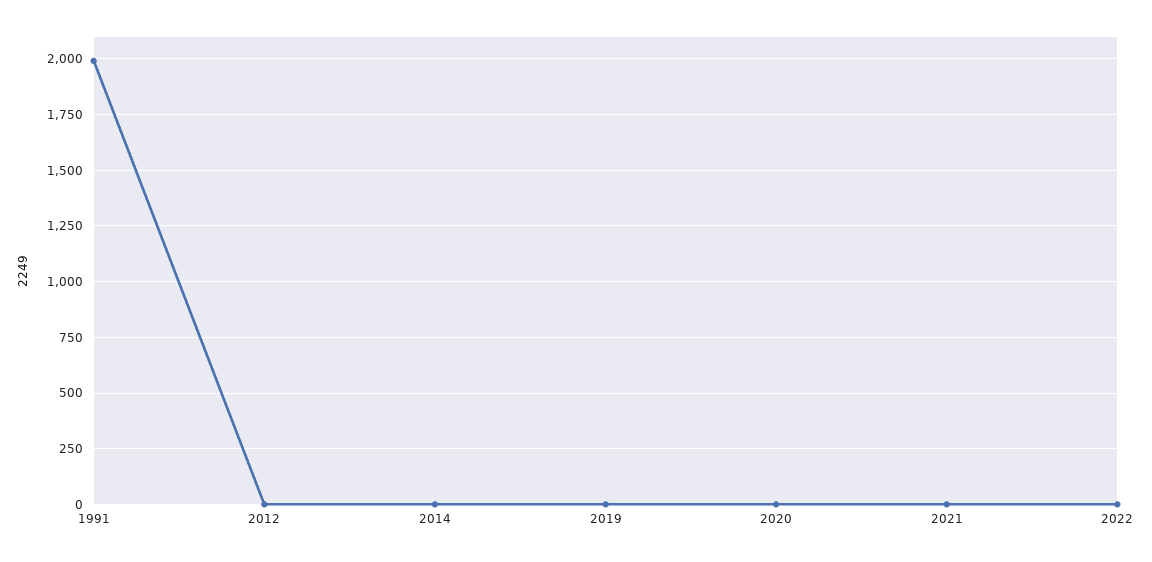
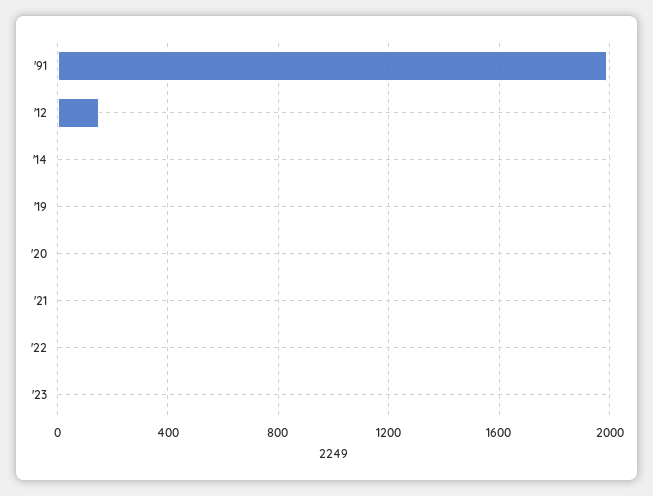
2012: 0 -> 150
'23: none -> 0

